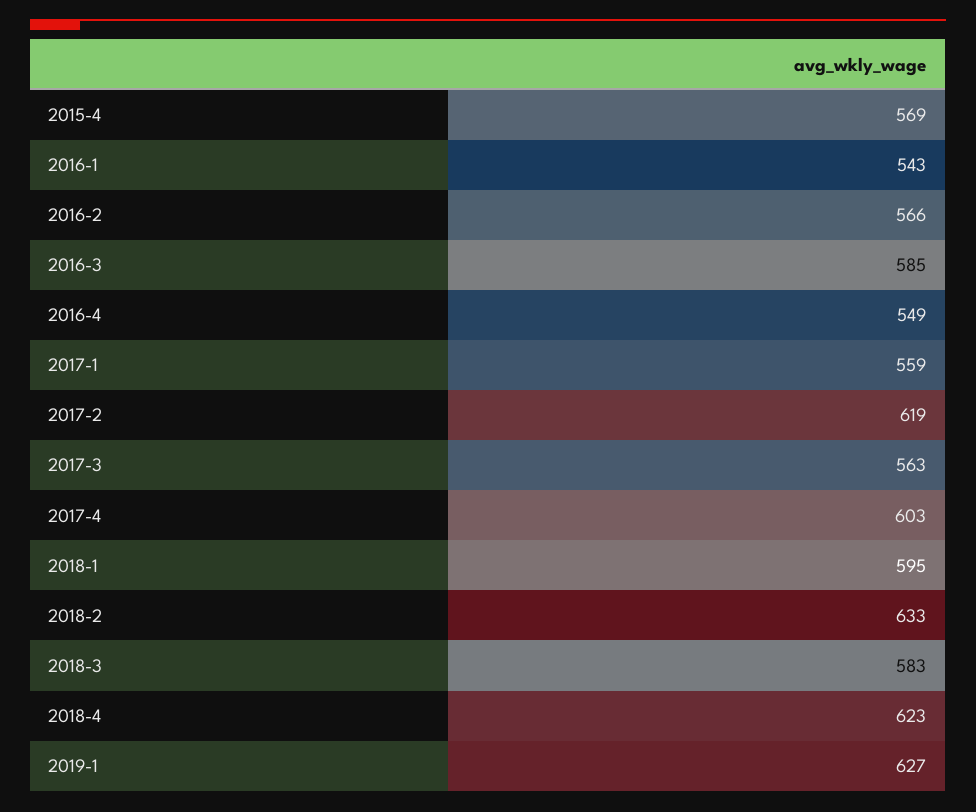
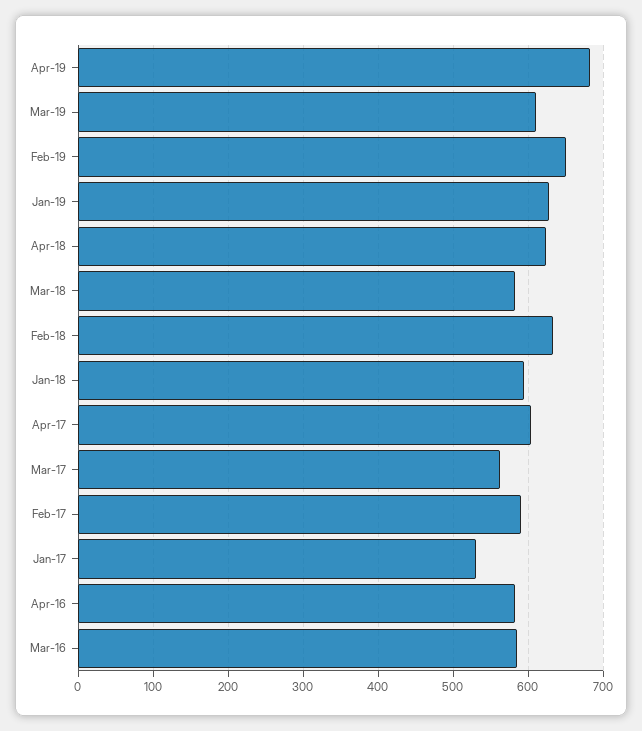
2015-4: 569 -> none
2016-1: 543 -> none
2016-2: 566 -> none
2016-4: 549 -> 580
2017-1: 559 -> 530
2017-2: 619 -> 590
Apr-19: none -> 680
Mar-19: none -> 610
Feb-19: none -> 650

